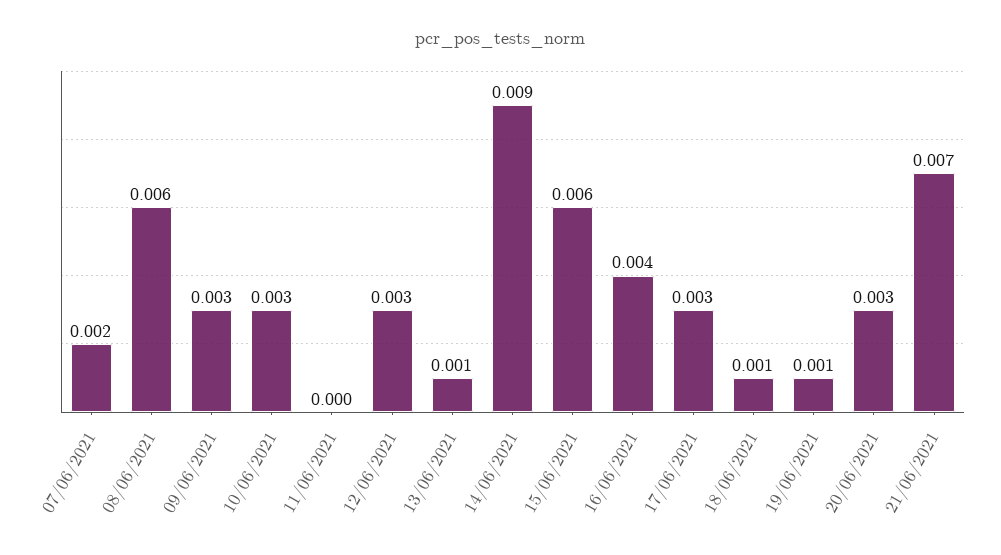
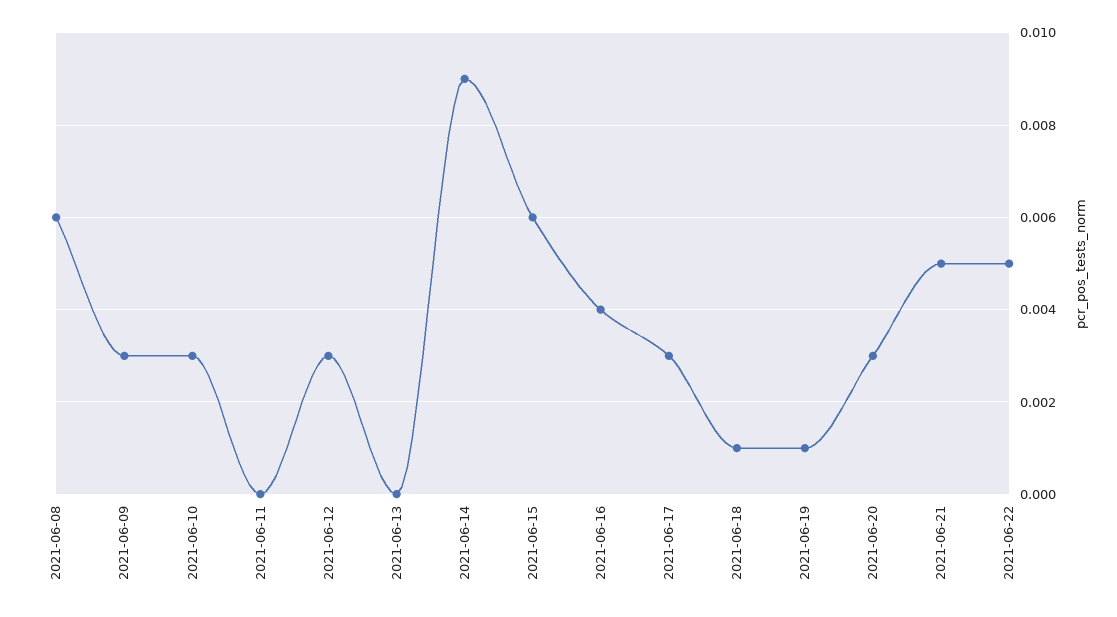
07/06/2021: 0.002 -> none
13/06/2021: 0.001 -> 0
21/06/2021: 0.007 -> 0.005
2021-06-22: none -> 0.005

